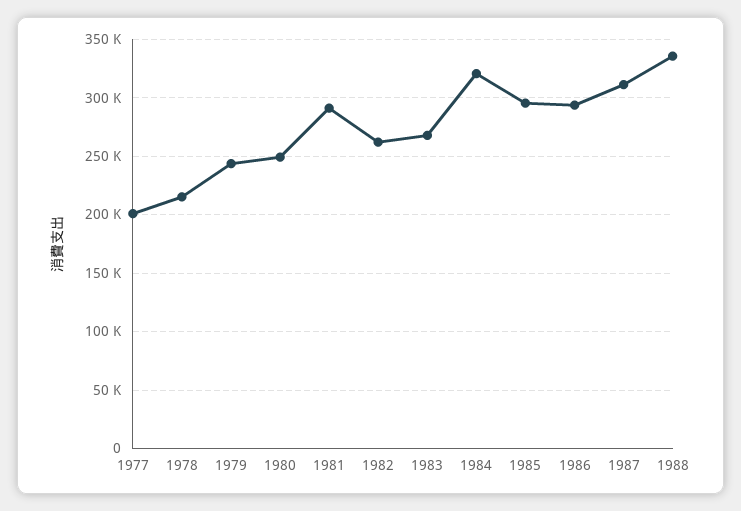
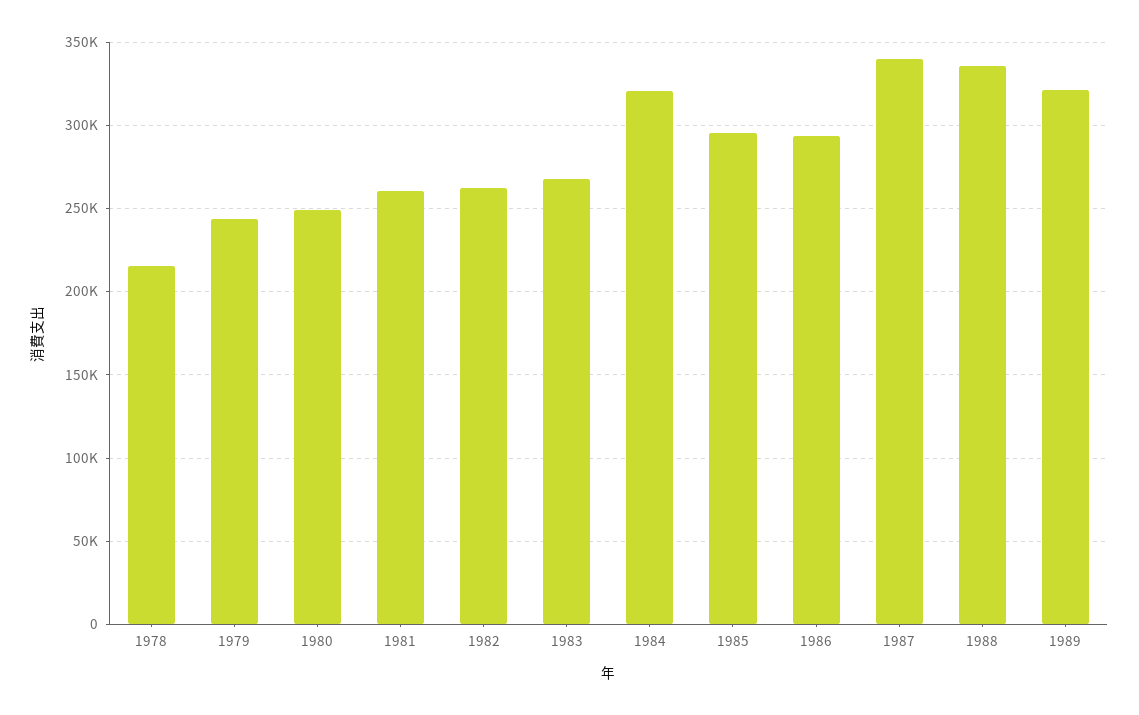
1977: 200000 -> none
1981: 290000 -> 260000
1987: 310000 -> 340000
1989: none -> 320000

